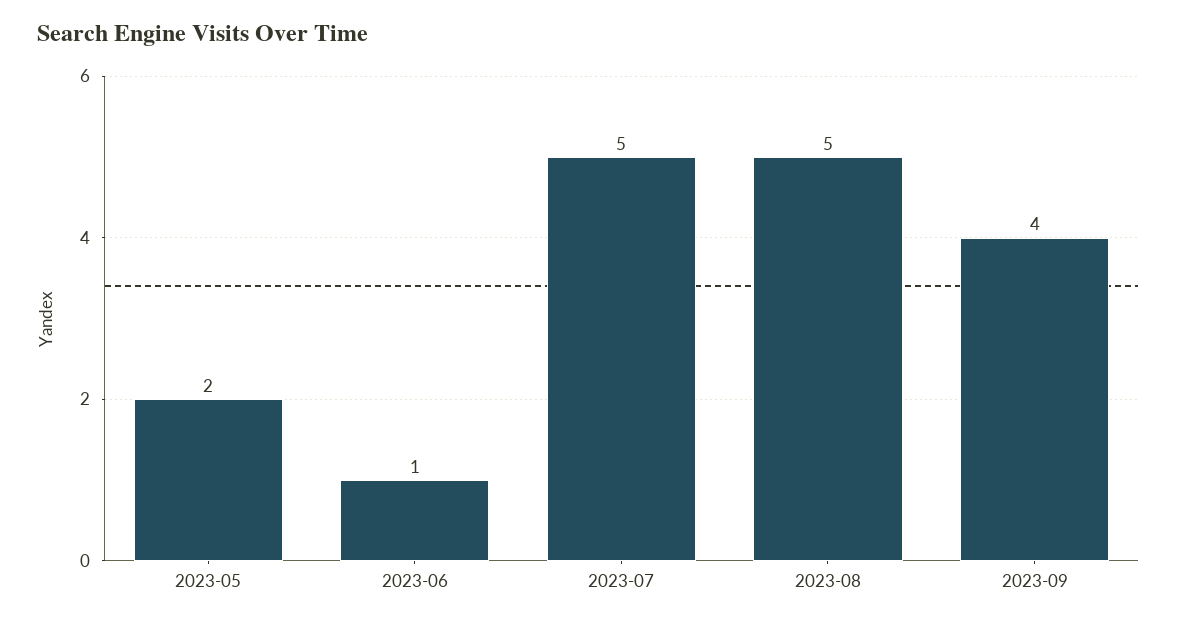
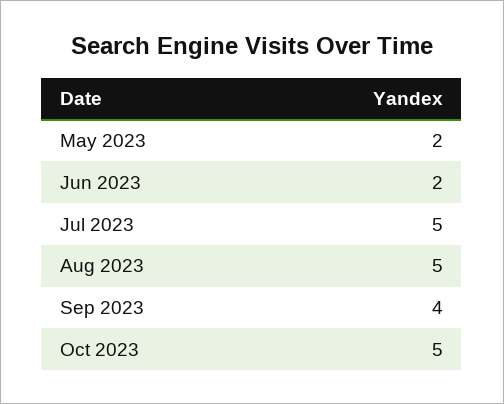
2023-06: 1 -> 2
Oct 2023: none -> 5

